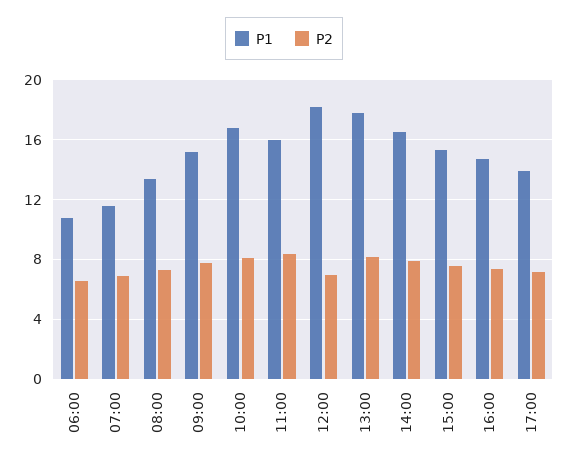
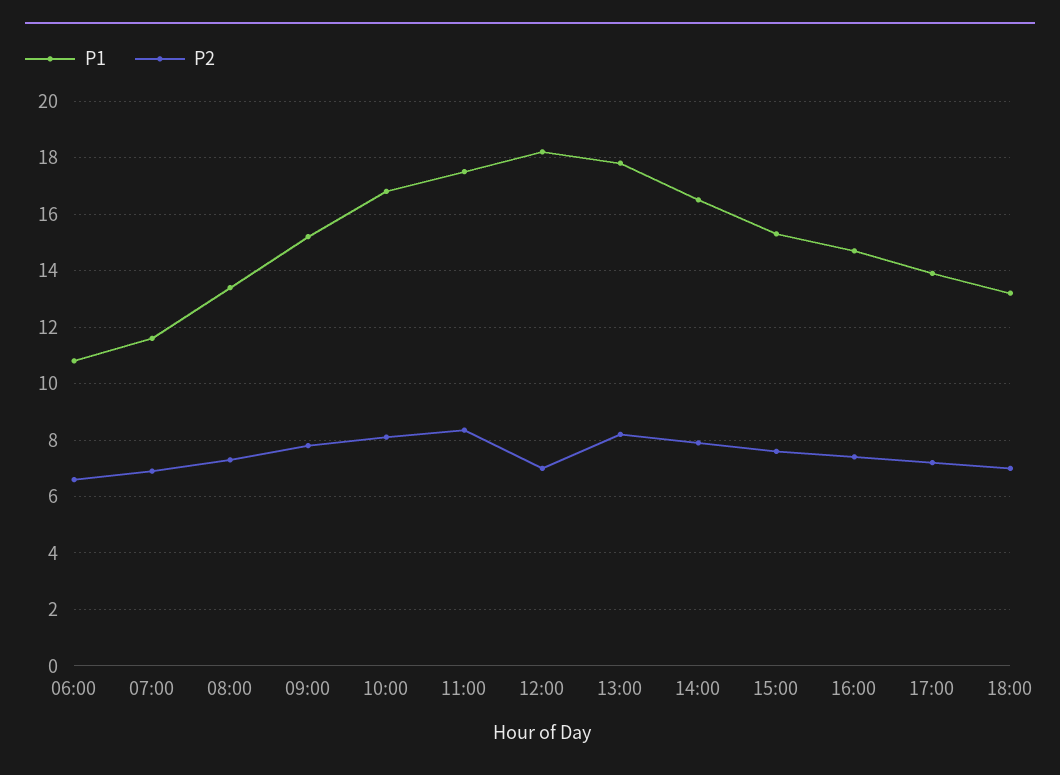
P1, 11:00: 16 -> 17.5
P1, 18:00: none -> 13.25
P2, 18:00: none -> 7

